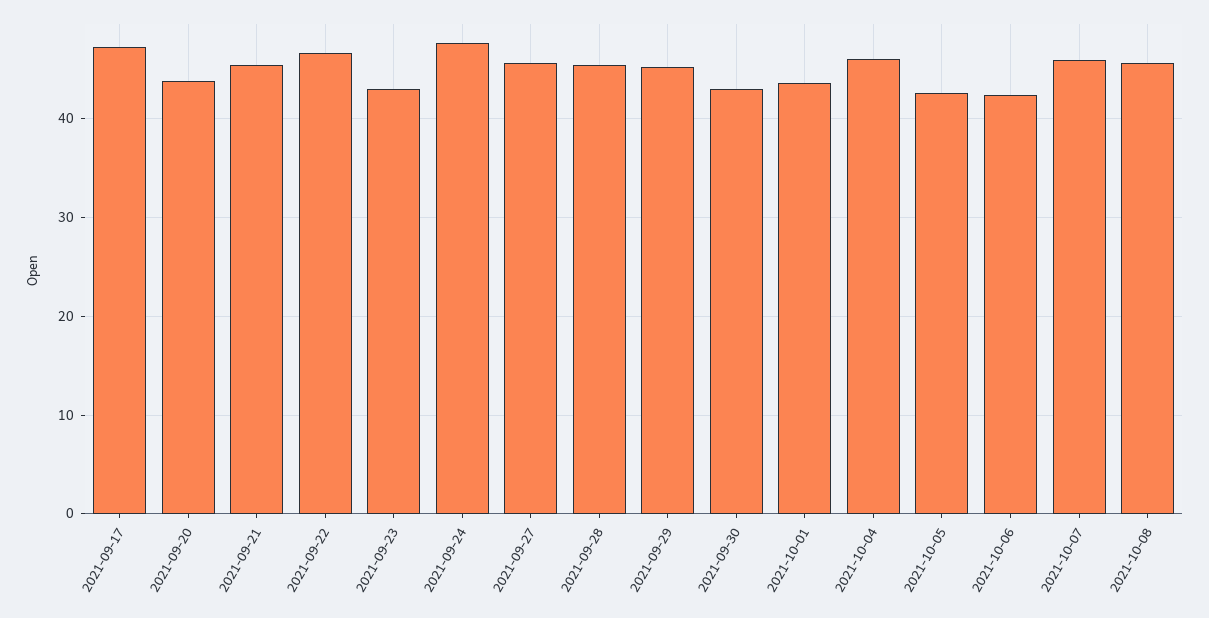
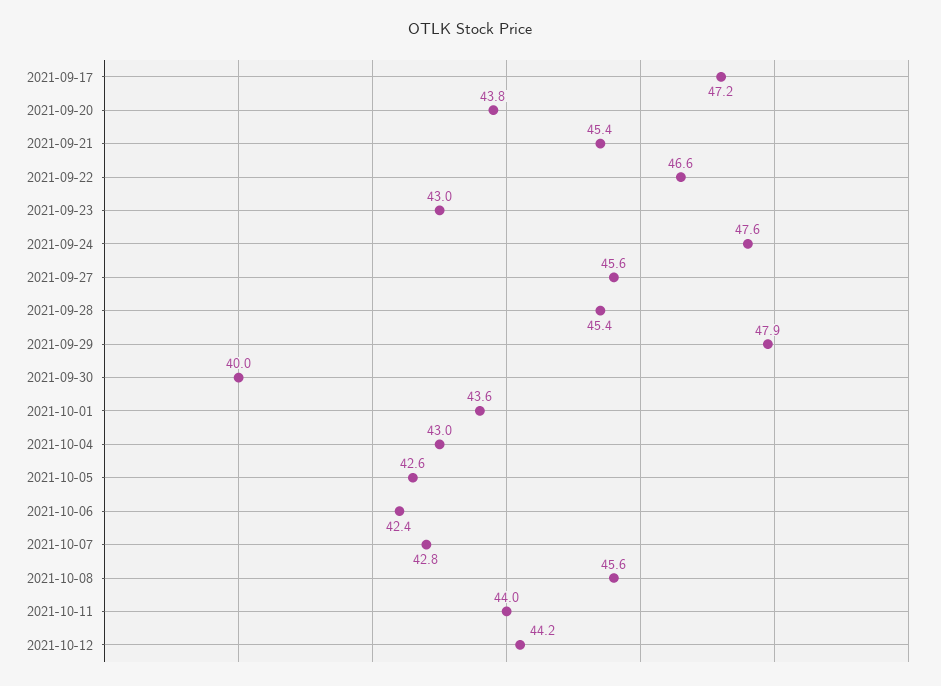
2021-09-29: 45 -> 47.9
2021-09-30: 43 -> 40
2021-10-04: 46 -> 43
2021-10-07: 46 -> 42.8
2021-10-11: none -> 44
2021-10-12: none -> 44.2

